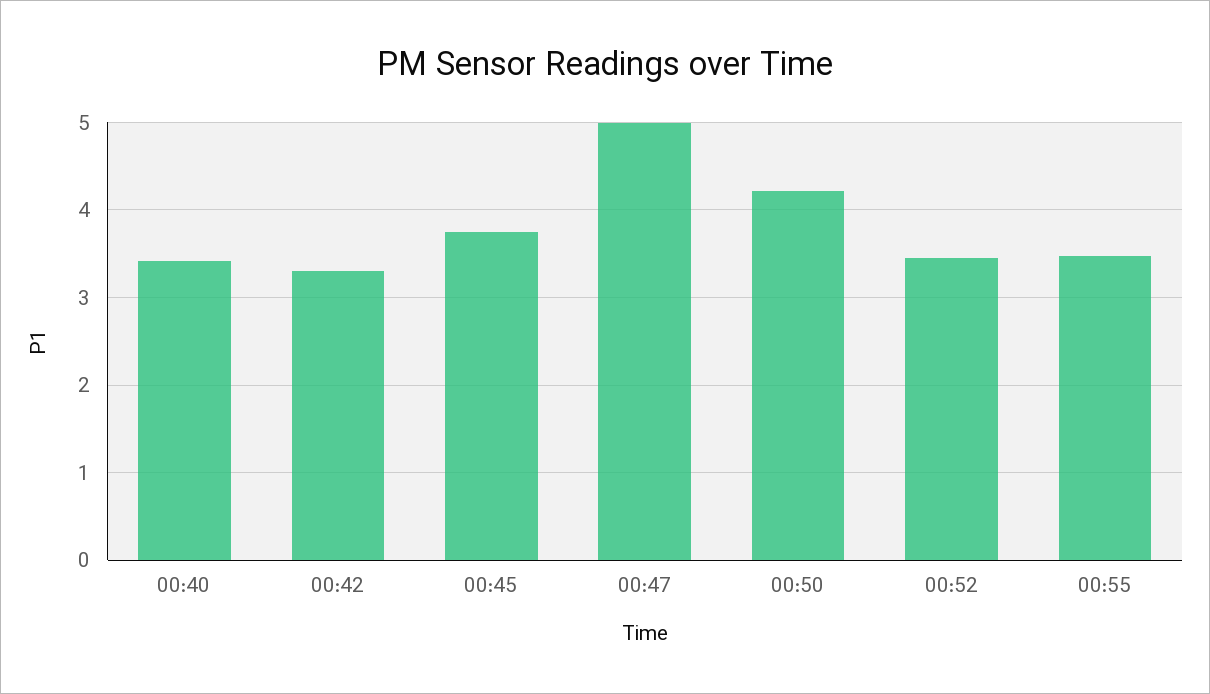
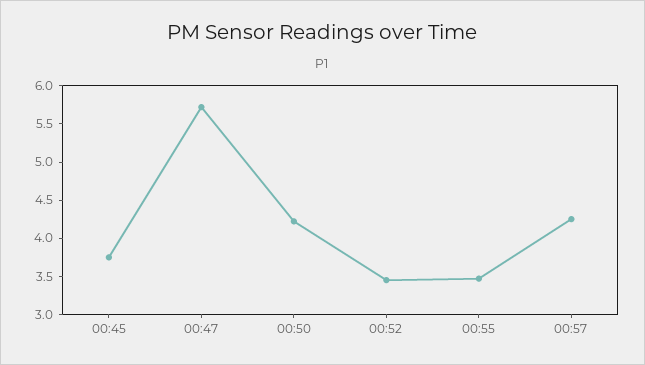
00:40: 3.4 -> none
00:42: 3.3 -> none
00:47: 5 -> 5.75
00:57: none -> 4.25

